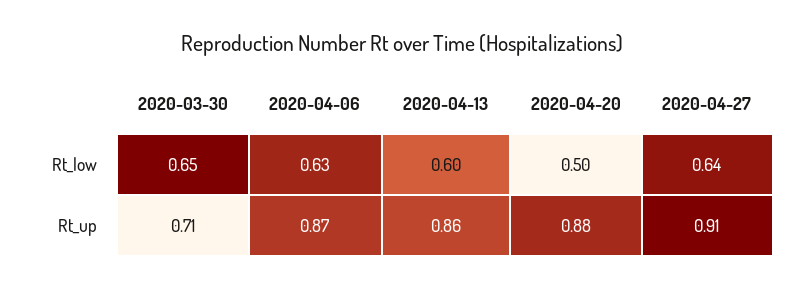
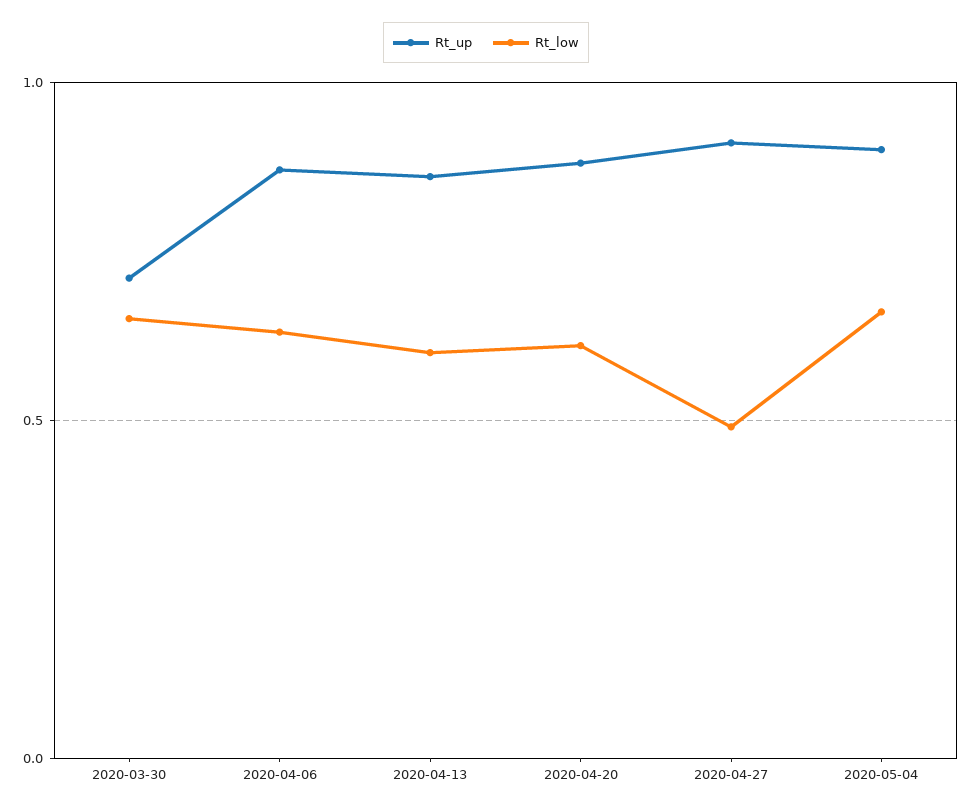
Rt_low, 2020-04-20: 0.5 -> 0.6
Rt_low, 2020-04-27: 0.64 -> 0.5
Rt_up, 2020-05-04: none -> 0.9
Rt_low, 2020-05-04: none -> 0.65

